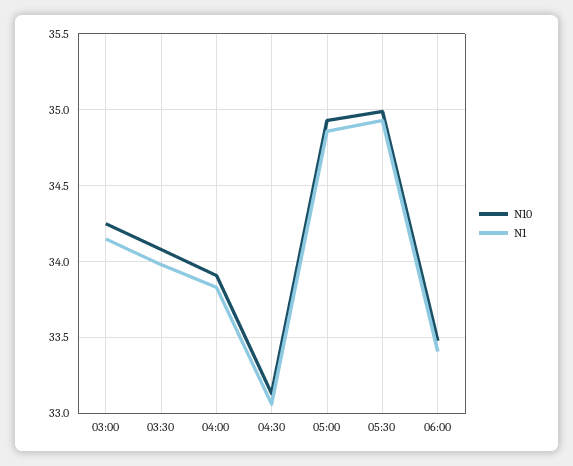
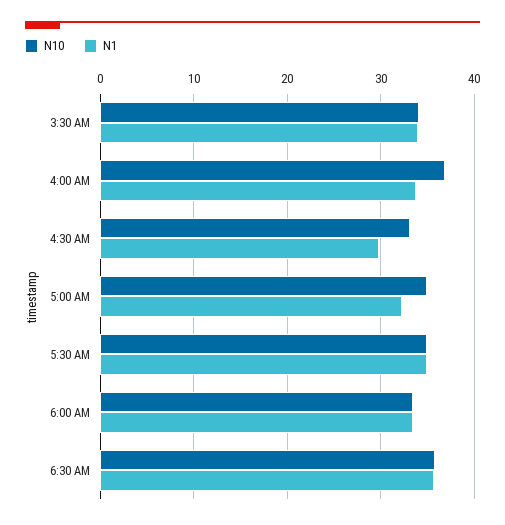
N10, 03:00: 34.25 -> none
N1, 03:00: 34.15 -> none
N10, 04:00: 33.9 -> 37
N1, 04:30: 33.05 -> 30
N1, 05:00: 34.85 -> 32
N10, 6:30 AM: none -> 36
N1, 6:30 AM: none -> 36

